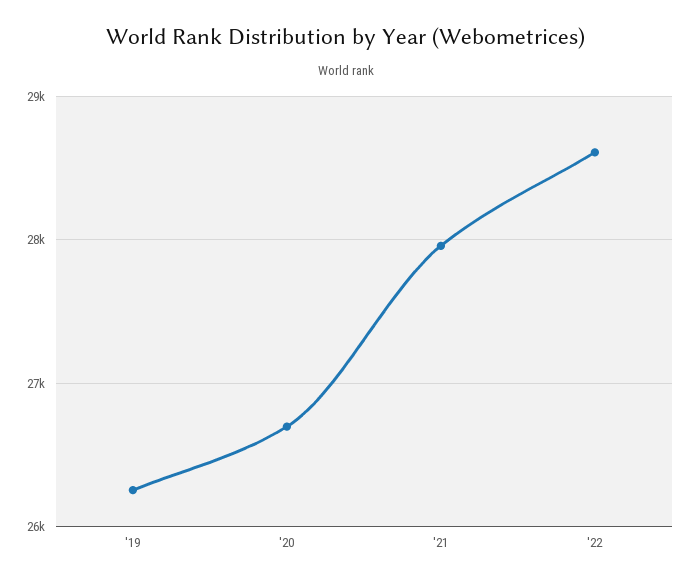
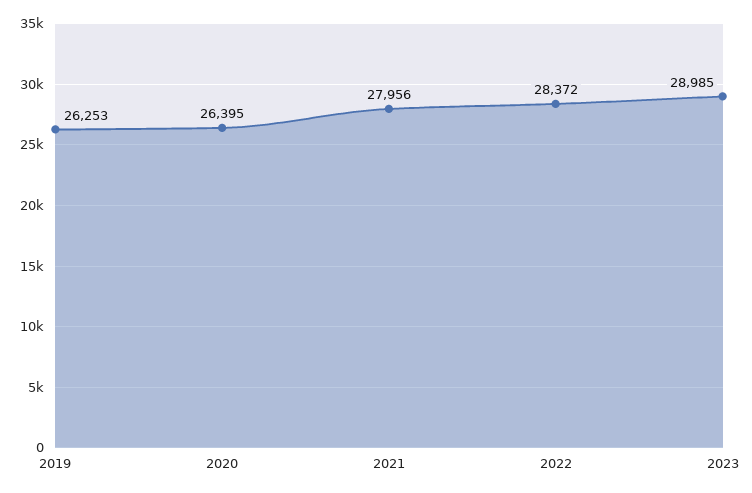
'20: 26700 -> 26395
'22: 28600 -> 28372
2023: none -> 28985

